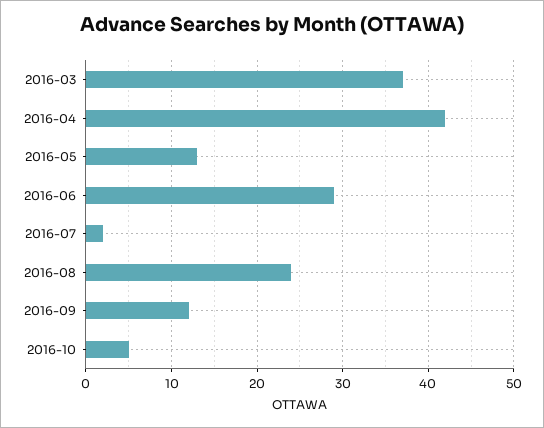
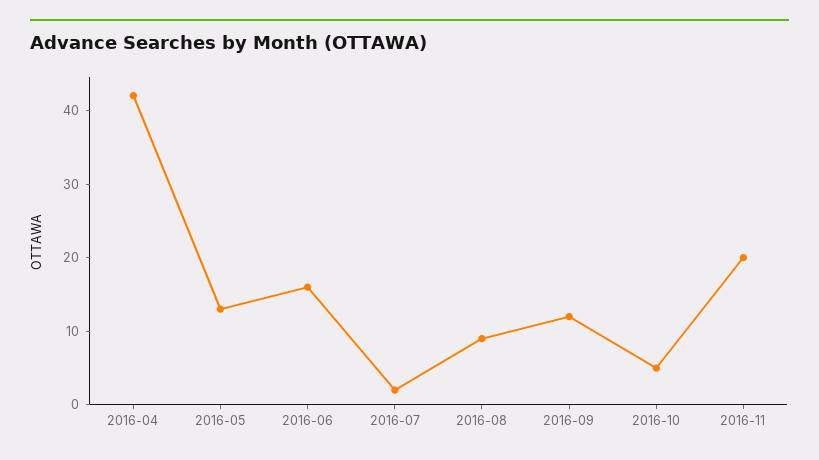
2016-03: 37 -> none
2016-06: 29 -> 15
2016-08: 24 -> 10
2016-11: none -> 20

